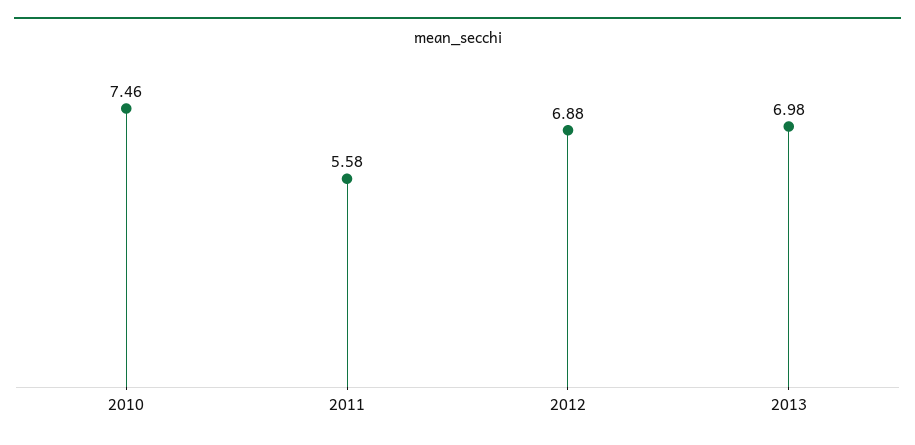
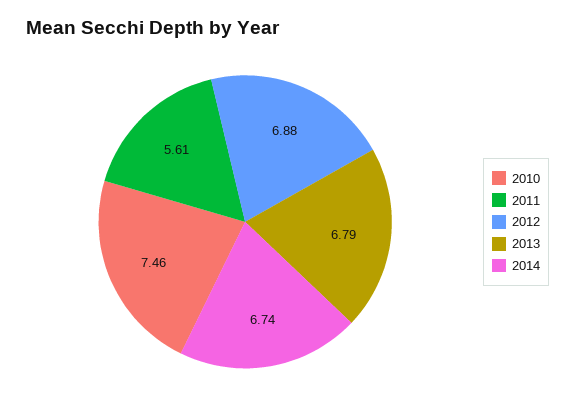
2011: 5.58 -> 5.61
2013: 6.98 -> 6.79
2014: none -> 6.74

